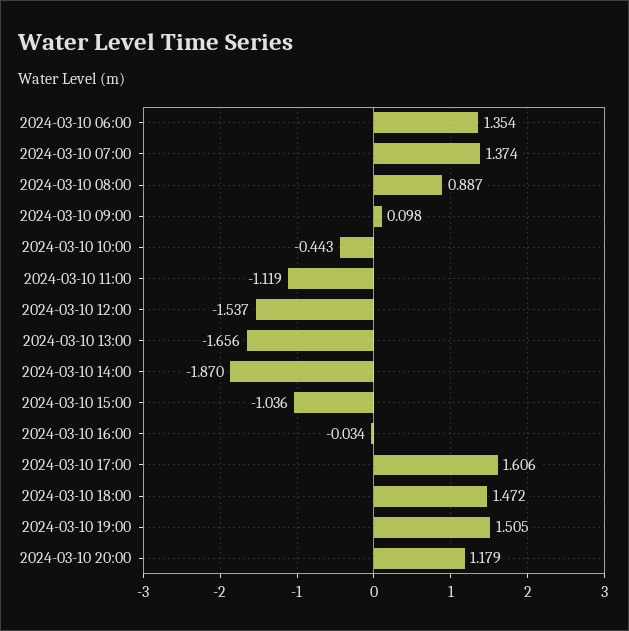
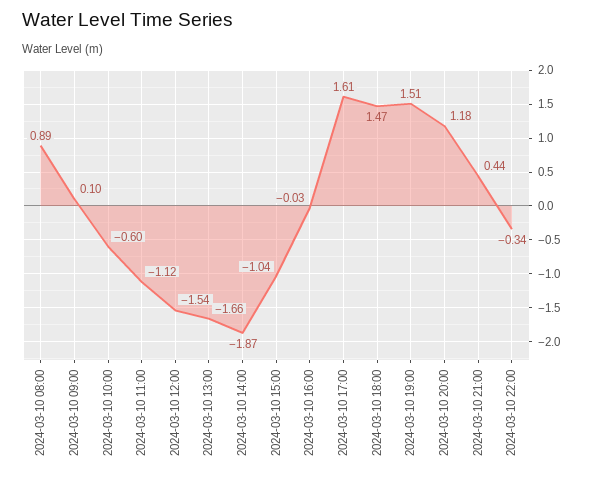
2024-03-10 06:00: 1.354 -> none
2024-03-10 07:00: 1.374 -> none
2024-03-10 10:00: -0.443 -> -0.6
2024-03-10 21:00: none -> 0.44
2024-03-10 22:00: none -> -0.34

